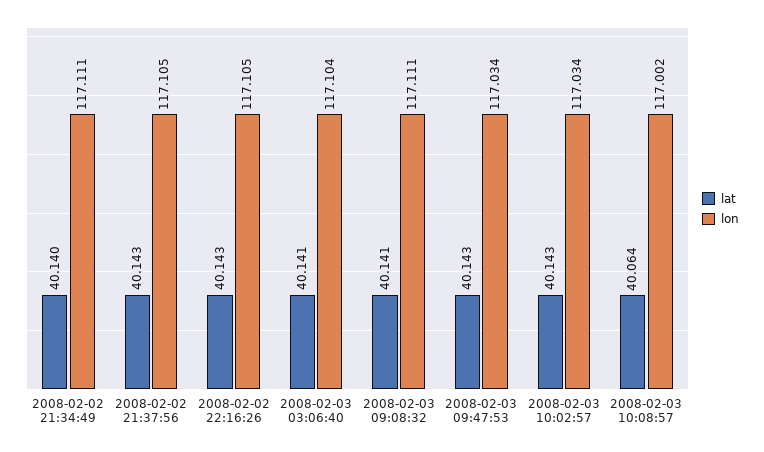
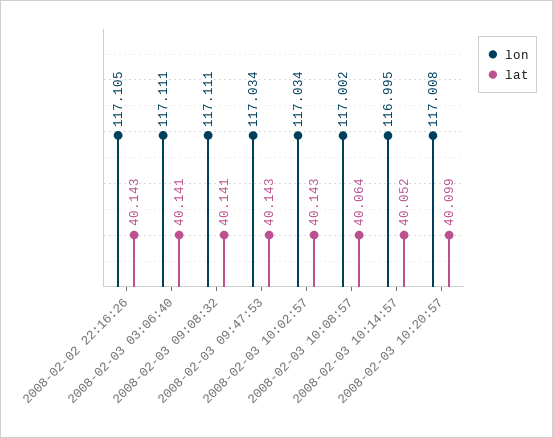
lat, 2008-02-02 21:34:49: 40.14 -> none
lon, 2008-02-02 21:34:49: 117.111 -> none
lat, 2008-02-02 21:37:56: 40.143 -> none
lon, 2008-02-02 21:37:56: 117.105 -> none
lon, 2008-02-03 03:06:40: 117.104 -> 117.111
lon, 2008-02-03 10:14:57: none -> 116.995
lat, 2008-02-03 10:14:57: none -> 40.052
lon, 2008-02-03 10:20:57: none -> 117.008
lat, 2008-02-03 10:20:57: none -> 40.099

